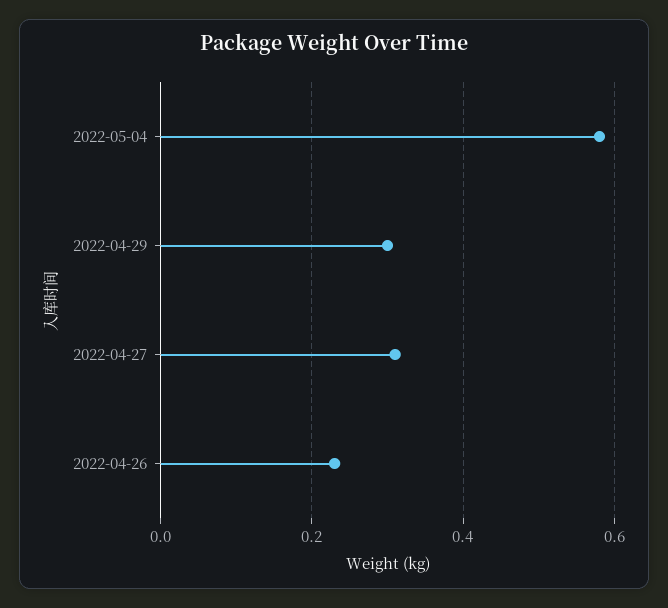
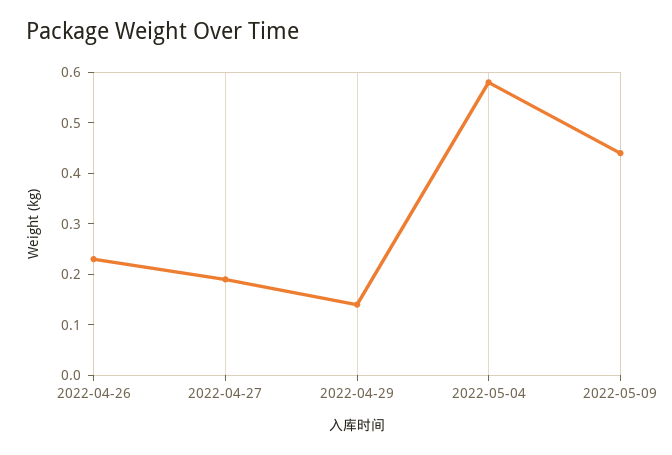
2022-04-29: 0.3 -> 0.15
2022-04-27: 0.3 -> 0.2
2022-05-09: none -> 0.45

